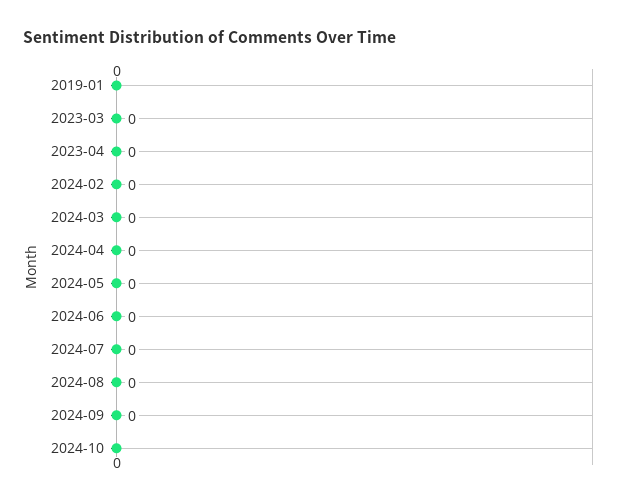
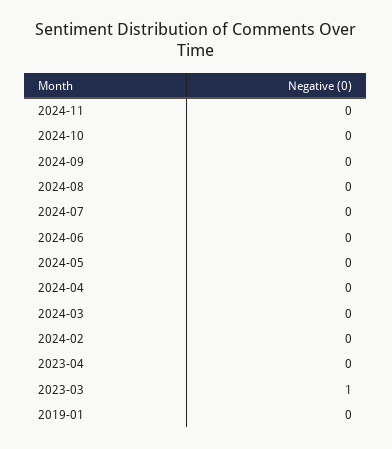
2023-03: 0 -> 1
2024-11: none -> 0

